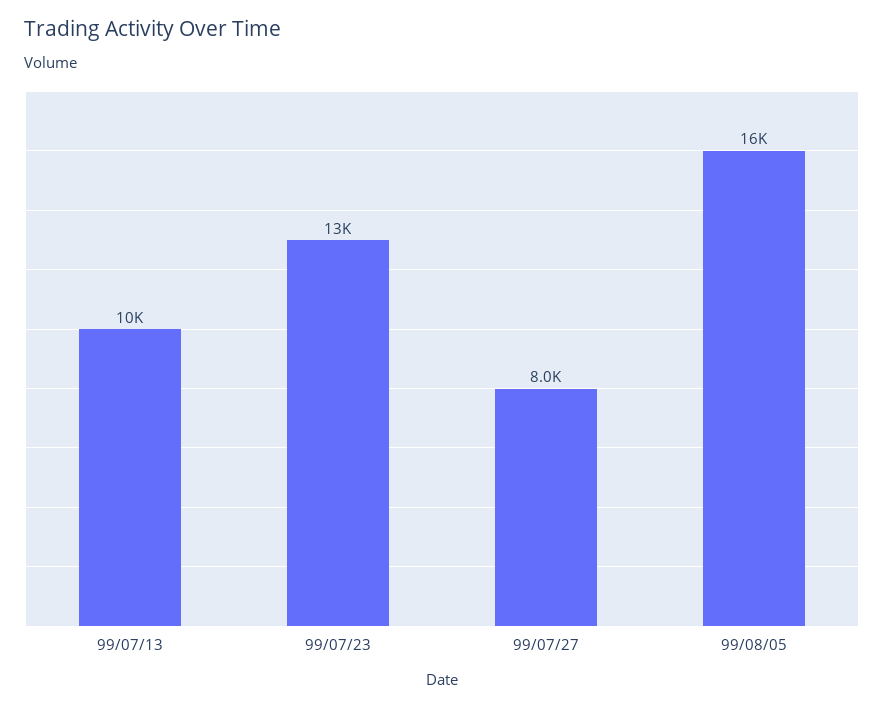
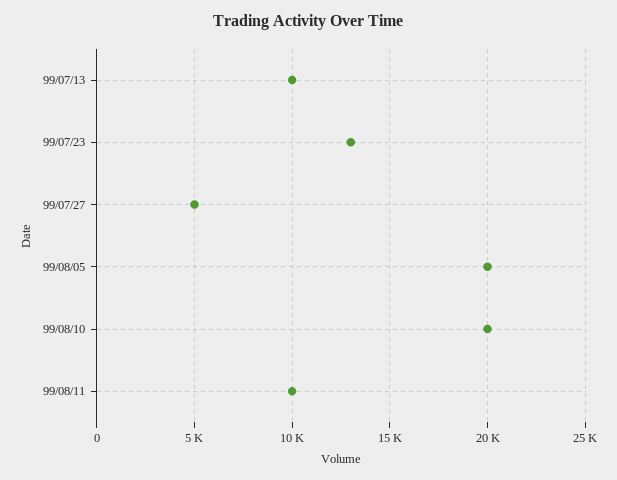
99/07/27: 8000 -> 5000
99/08/05: 16000 -> 20000
99/08/10: none -> 20000
99/08/11: none -> 10000

